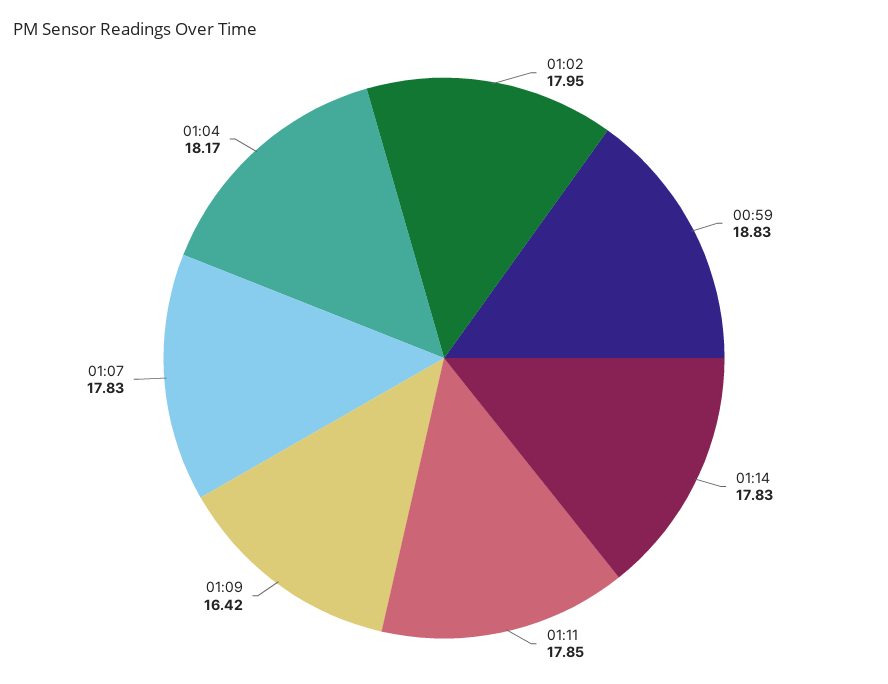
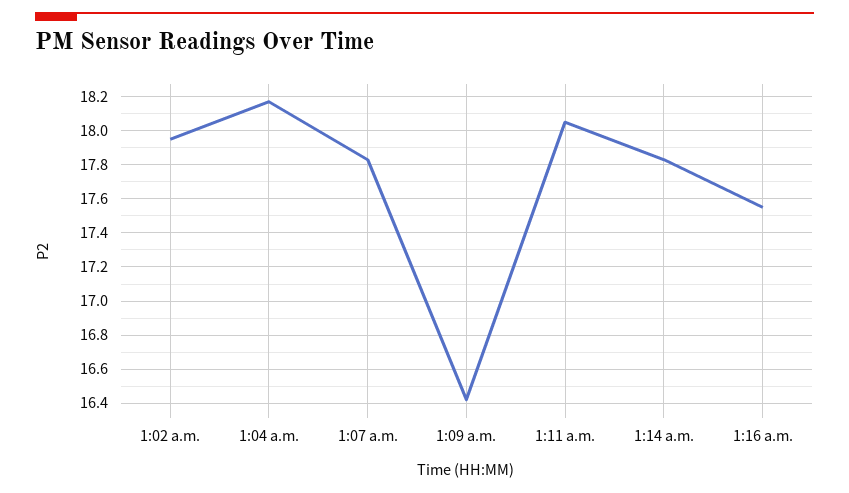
00:59: 18.83 -> none
01:11: 17.85 -> 18.05
1:16 a.m.: none -> 17.55

